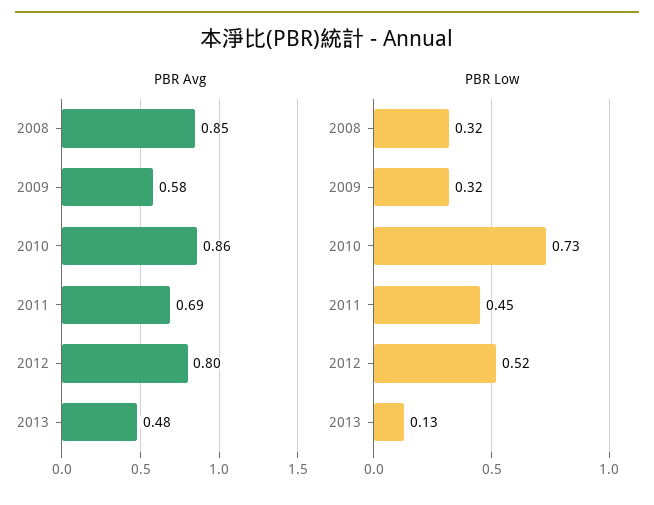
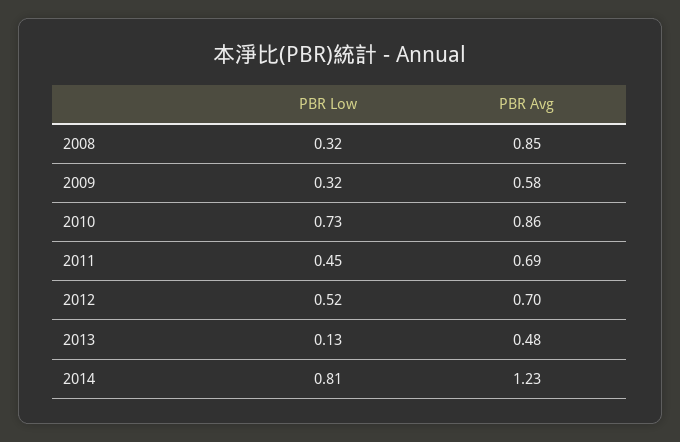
PBR Avg, 2012: 0.8 -> 0.7
PBR Low, 2014: none -> 0.81
PBR Avg, 2014: none -> 1.23

